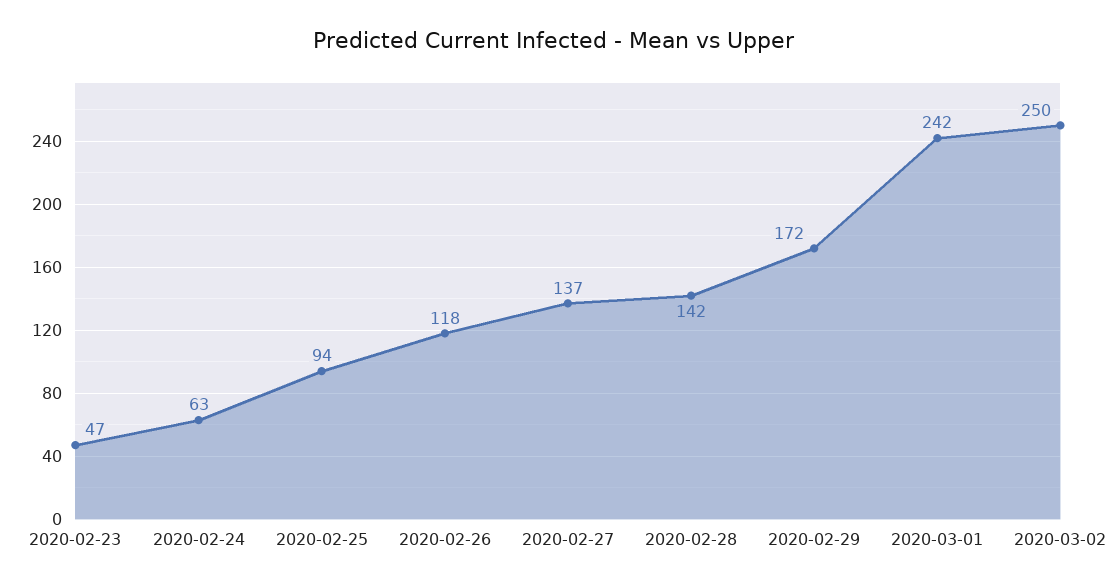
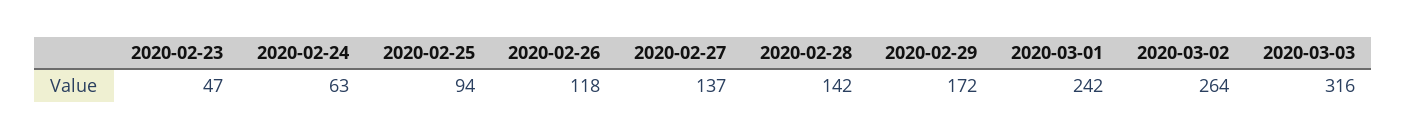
2020-03-02: 250 -> 264
2020-03-03: none -> 316

